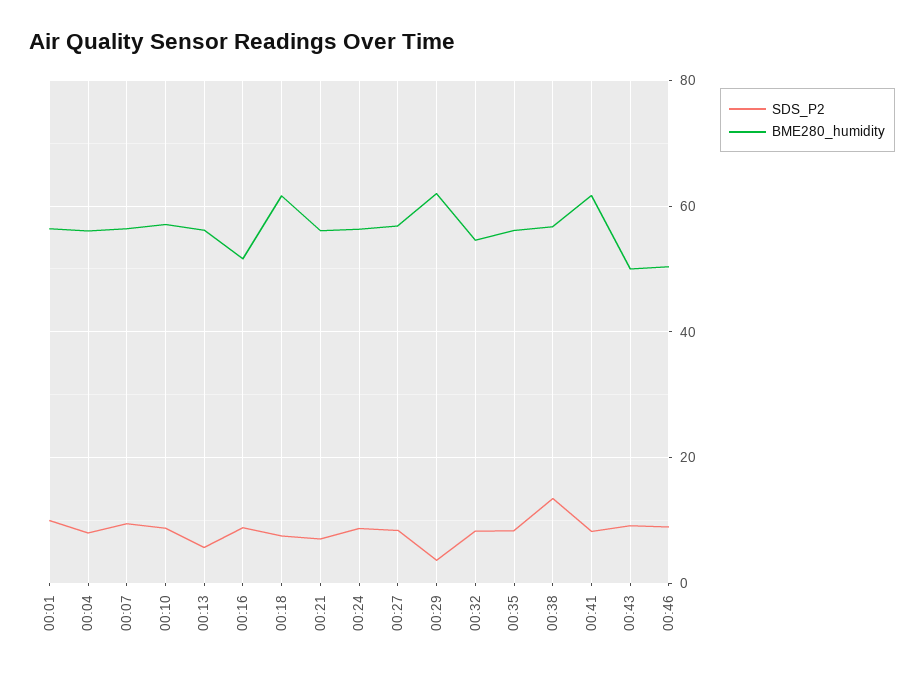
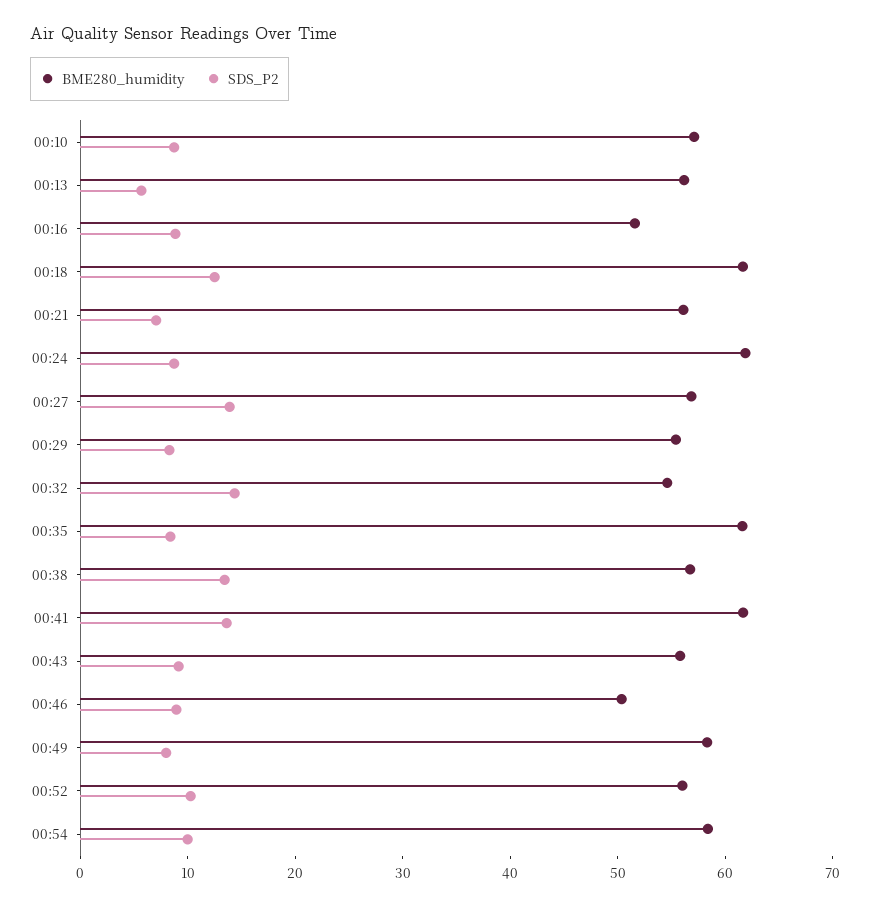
SDS_P2, 00:01: 10 -> none
BME280_humidity, 00:01: 56 -> none
SDS_P2, 00:04: 8 -> none
BME280_humidity, 00:04: 56 -> none
SDS_P2, 00:07: 10 -> none
BME280_humidity, 00:07: 56 -> none
SDS_P2, 00:18: 8 -> 12
BME280_humidity, 00:24: 56 -> 62
SDS_P2, 00:27: 8 -> 14
SDS_P2, 00:29: 4 -> 8
BME280_humidity, 00:29: 62 -> 56
SDS_P2, 00:32: 8 -> 14
BME280_humidity, 00:35: 56 -> 62
SDS_P2, 00:41: 8 -> 14
BME280_humidity, 00:43: 50 -> 56
BME280_humidity, 00:49: none -> 58
SDS_P2, 00:49: none -> 8
BME280_humidity, 00:52: none -> 56
SDS_P2, 00:52: none -> 10
BME280_humidity, 00:54: none -> 58
SDS_P2, 00:54: none -> 10

